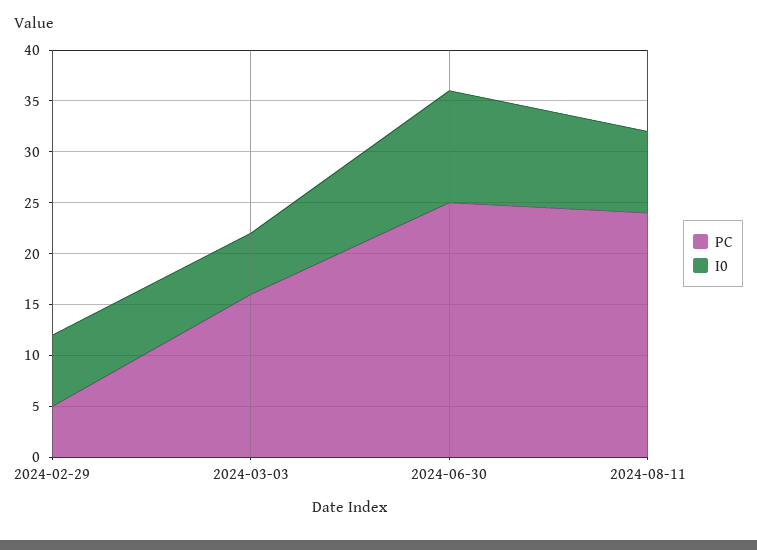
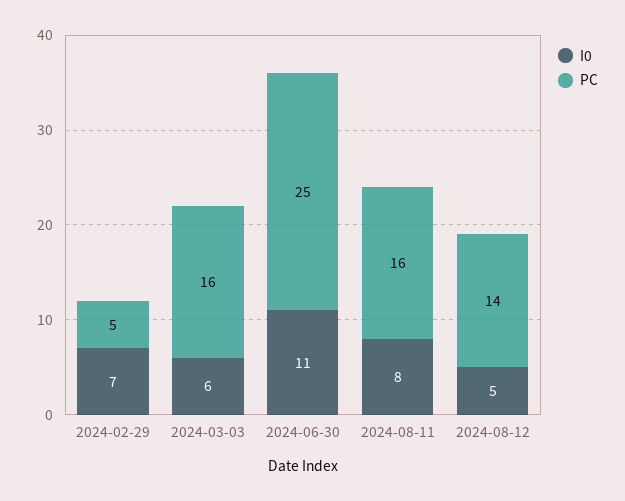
PC, 2024-08-11: 24 -> 16
I0, 2024-08-12: none -> 5
PC, 2024-08-12: none -> 14

